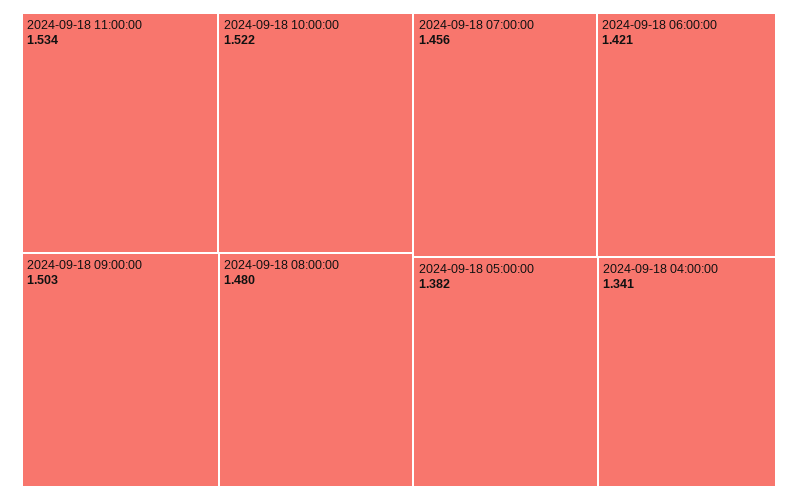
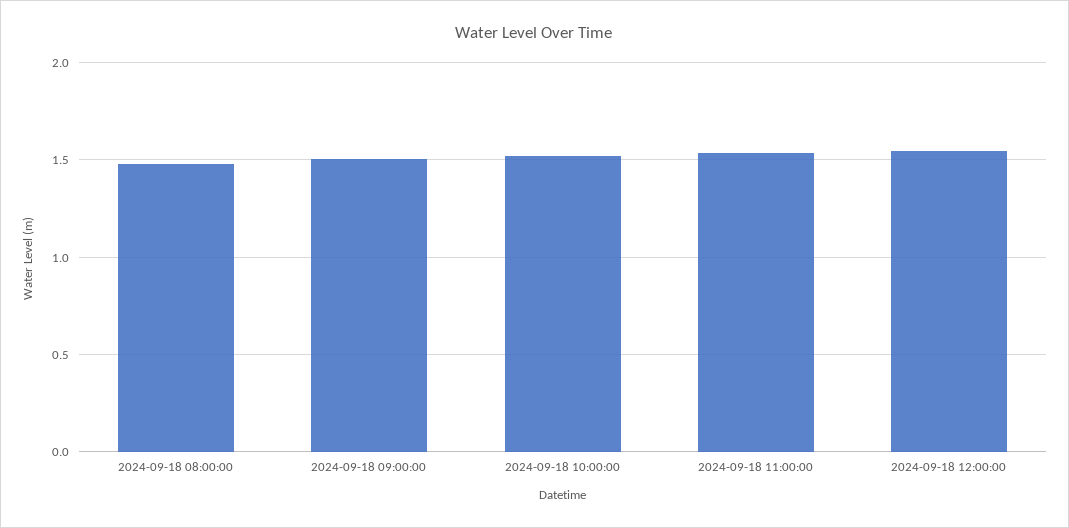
2024-09-18 07:00:00: 1.456 -> none
2024-09-18 06:00:00: 1.421 -> none
2024-09-18 05:00:00: 1.382 -> none
2024-09-18 04:00:00: 1.341 -> none
2024-09-18 12:00:00: none -> 1.55

